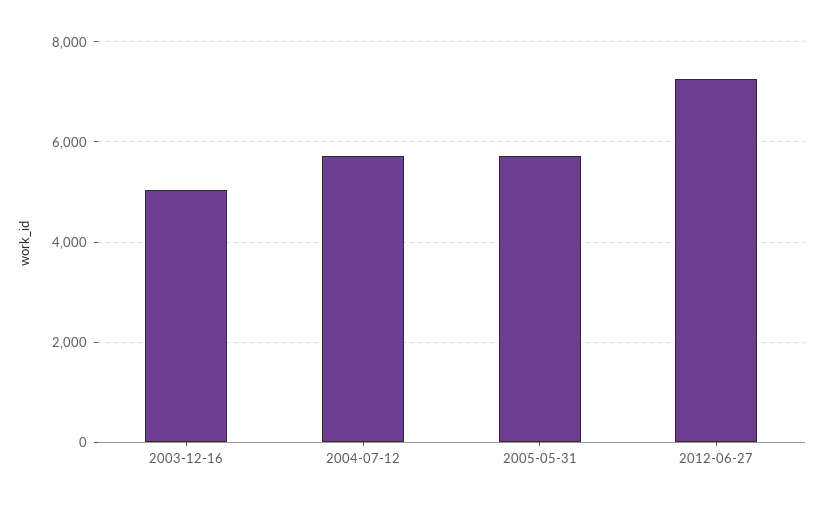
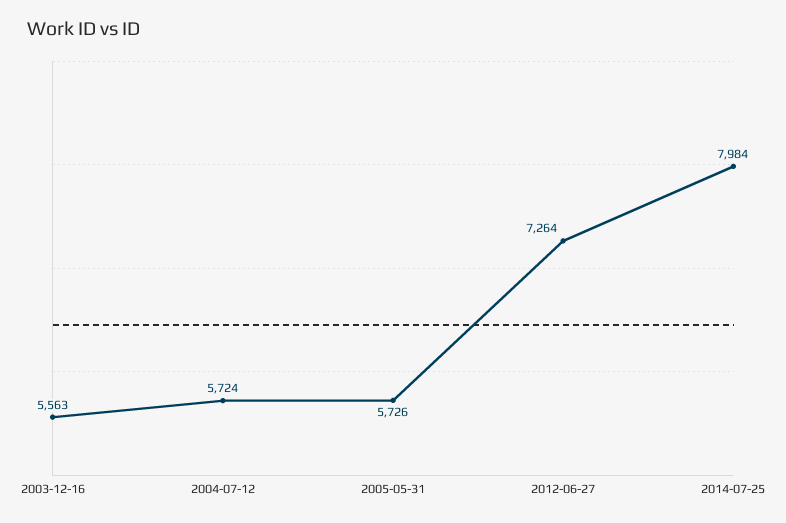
2003-12-16: 5000 -> 5563
2014-07-25: none -> 7984

